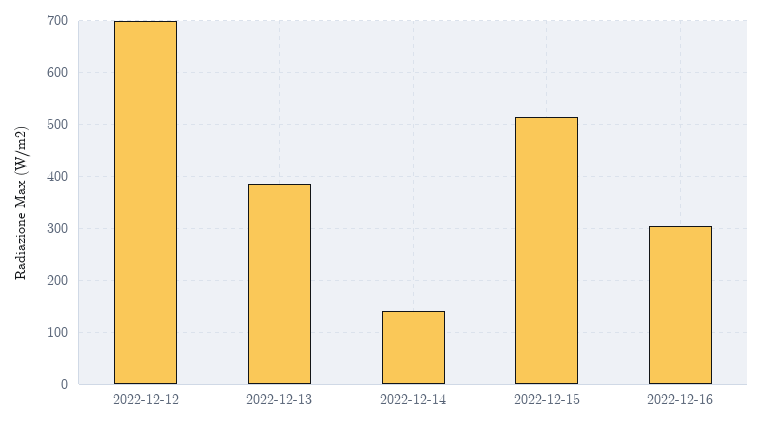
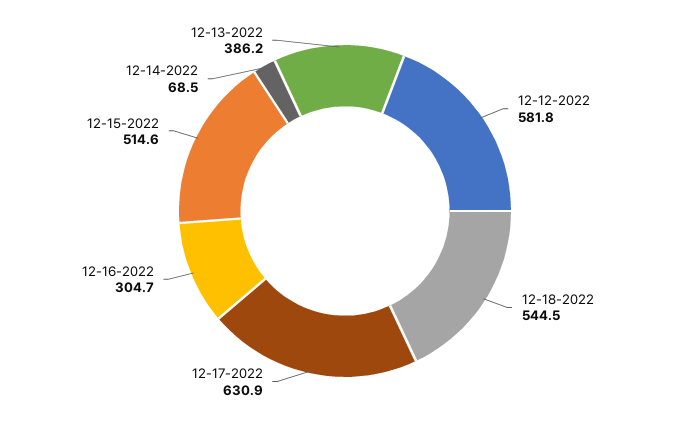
2022-12-12: 700 -> 581.8
2022-12-14: 140 -> 68.5
12-18-2022: none -> 544.5
12-17-2022: none -> 630.9

